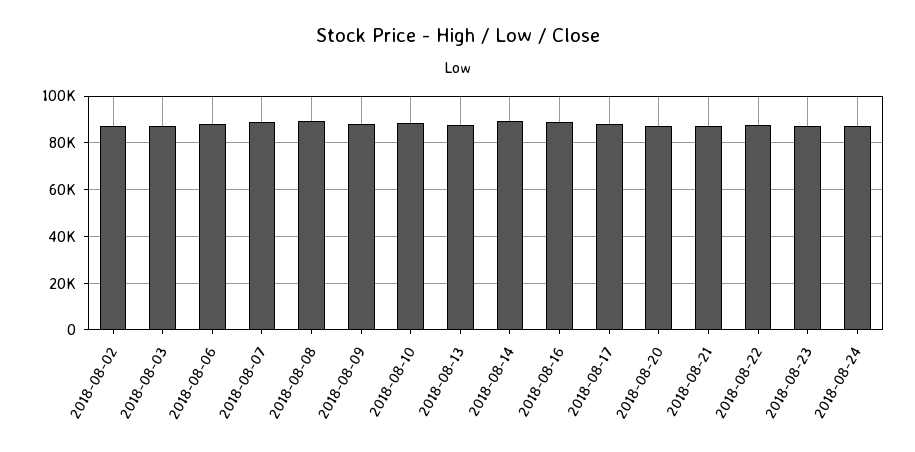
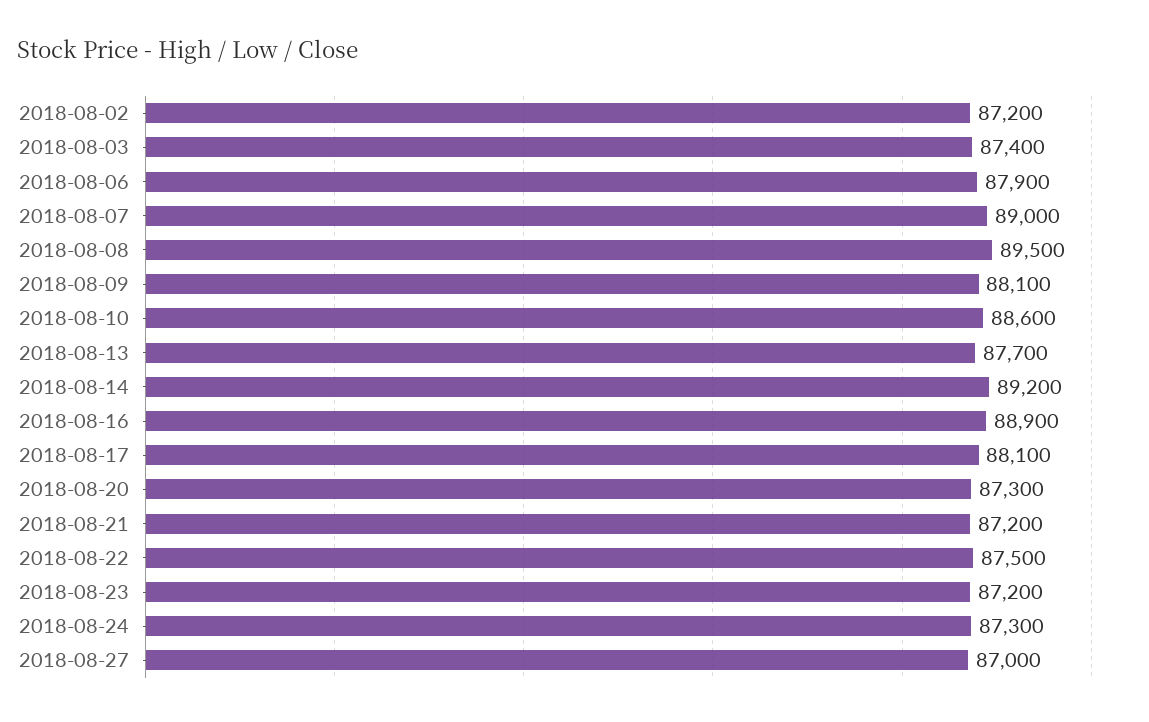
2018-08-27: none -> 87000

